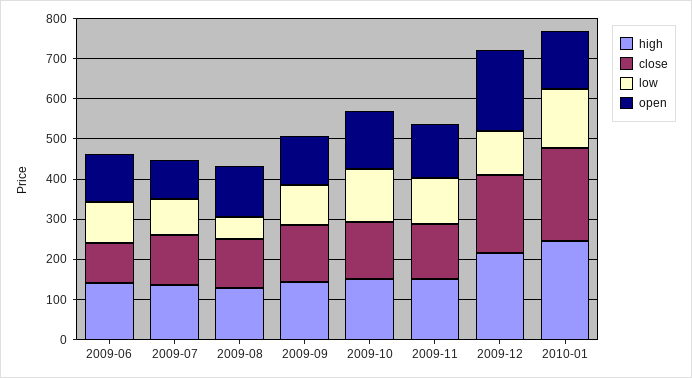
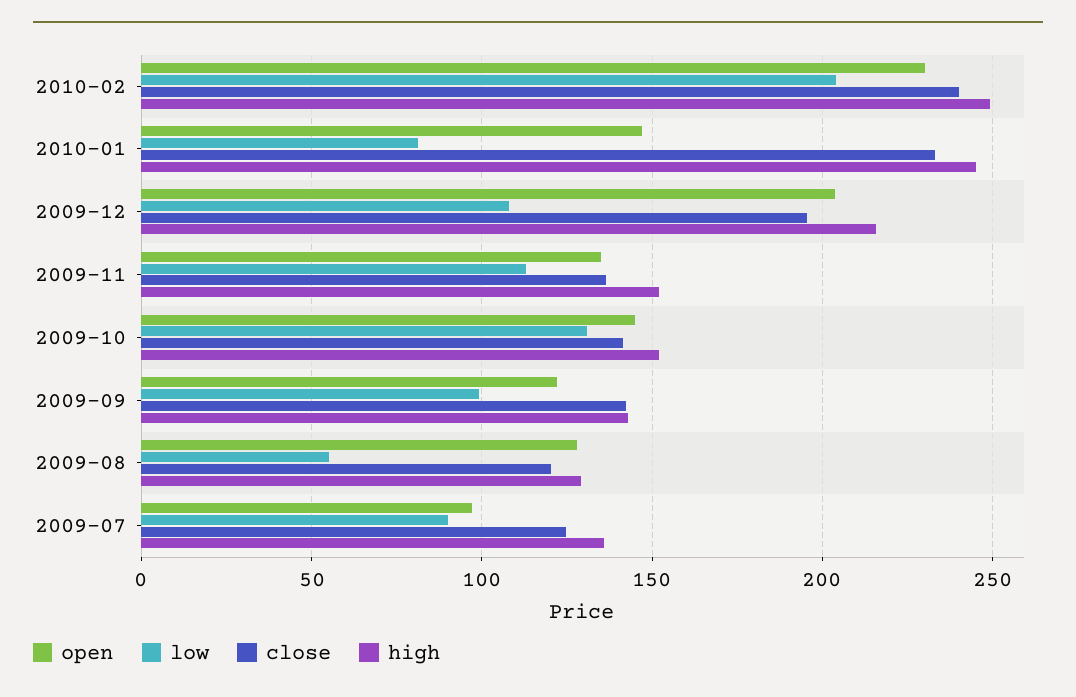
high, 2009-06: 140 -> none
close, 2009-06: 100 -> none
low, 2009-06: 100 -> none
open, 2009-06: 120 -> none
low, 2010-01: 140 -> 80
open, 2010-02: none -> 230
low, 2010-02: none -> 205
close, 2010-02: none -> 240
high, 2010-02: none -> 250

